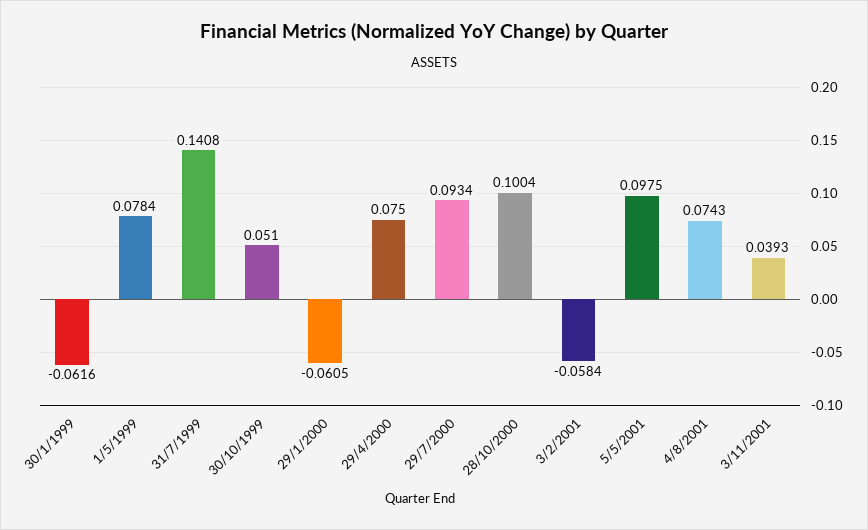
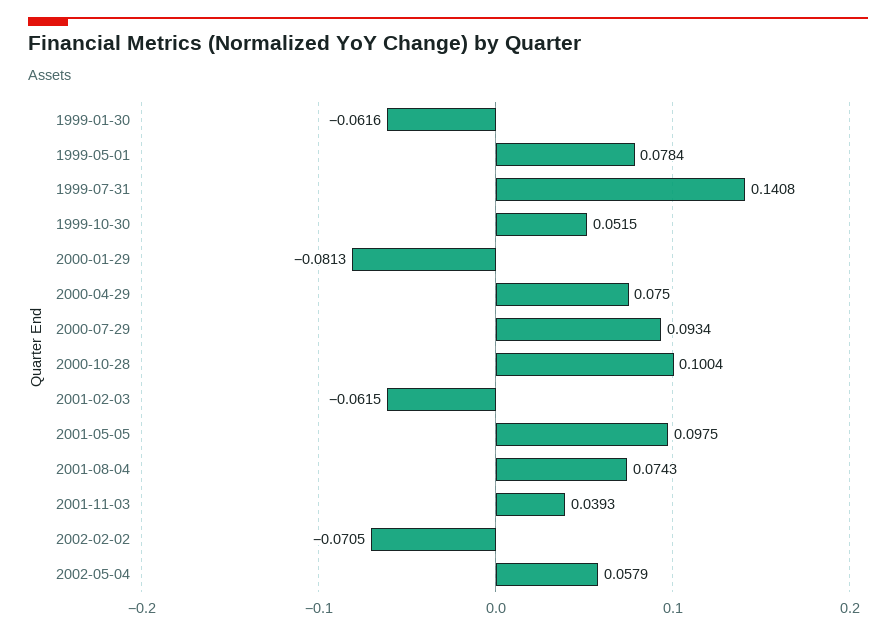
30/10/1999: 0.051 -> 0.0515
29/1/2000: -0.0605 -> -0.0813
3/2/2001: -0.0584 -> -0.0615
2002-02-02: none -> -0.0705
2002-05-04: none -> 0.0579

